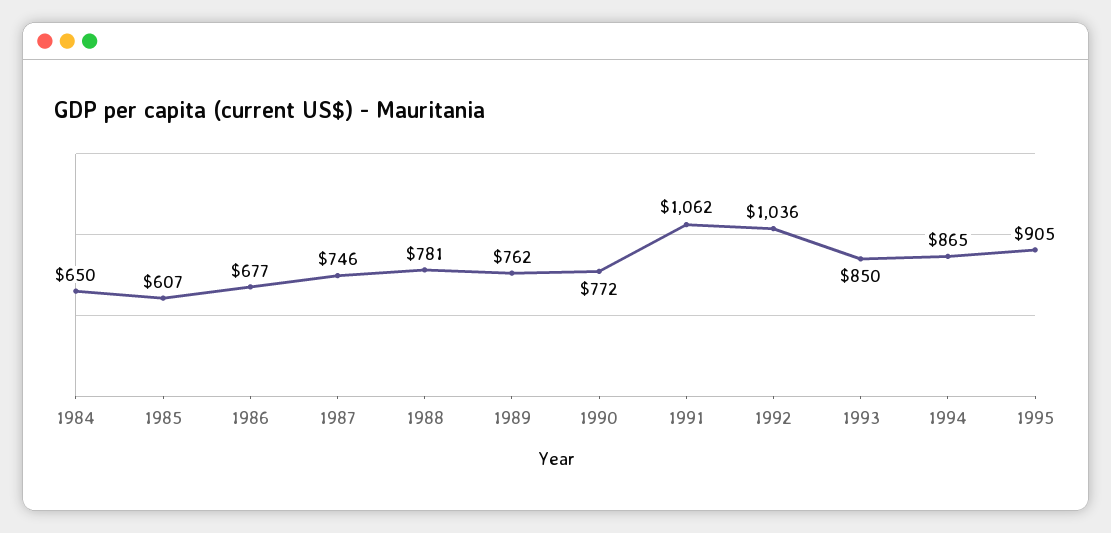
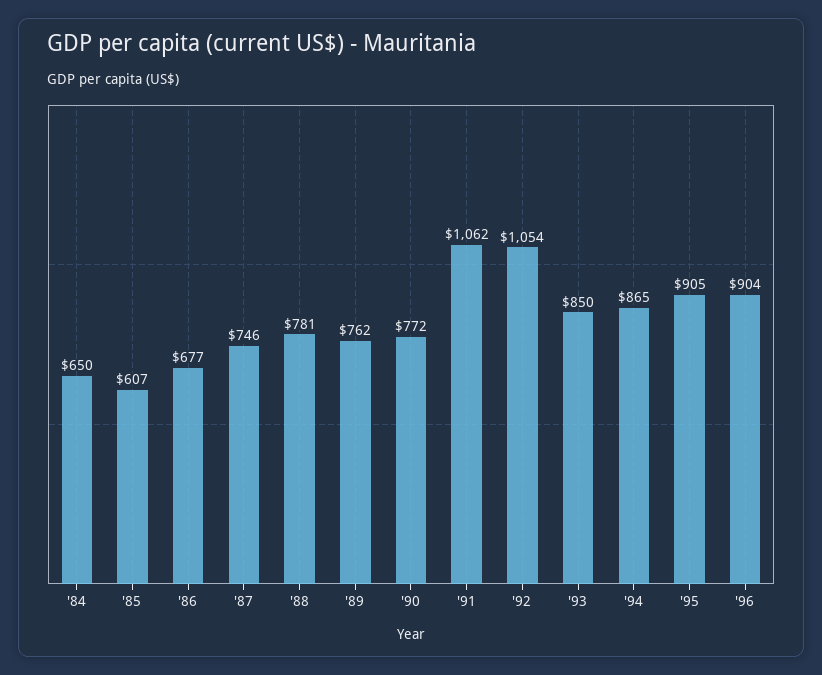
1992: 1036 -> 1054
'96: none -> 904

